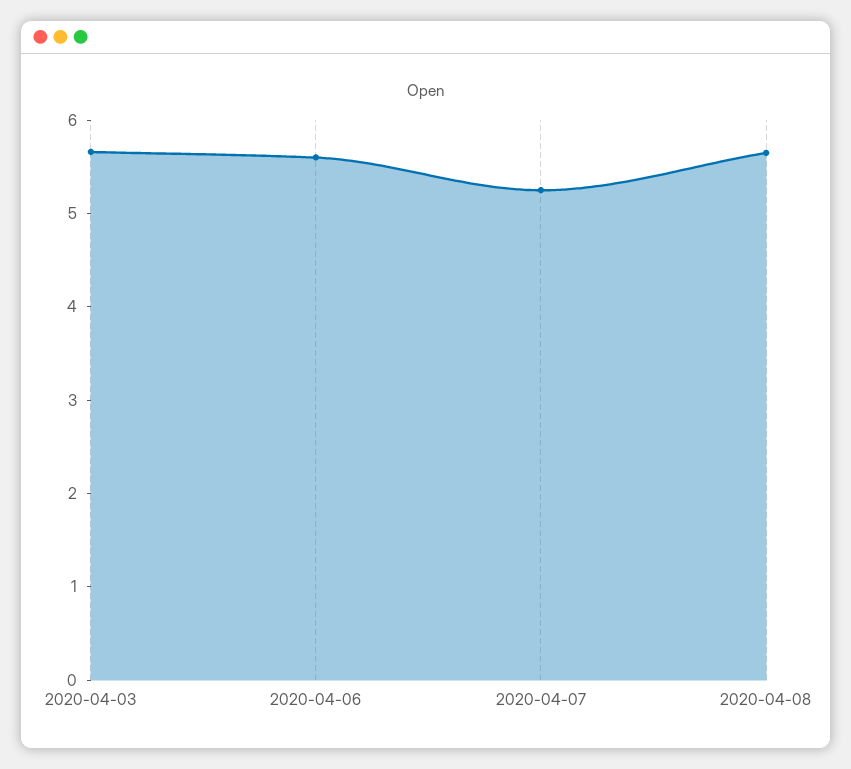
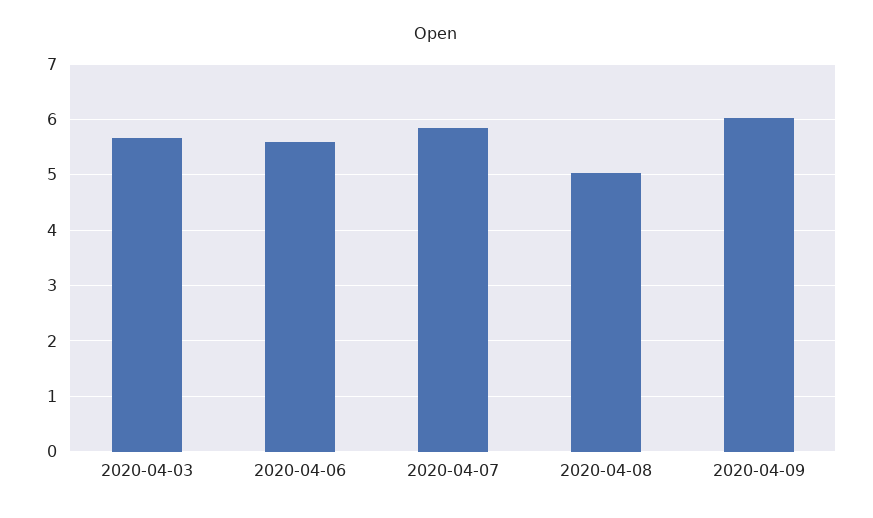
2020-04-07: 5.2 -> 5.8
2020-04-08: 5.6 -> 5
2020-04-09: none -> 6

